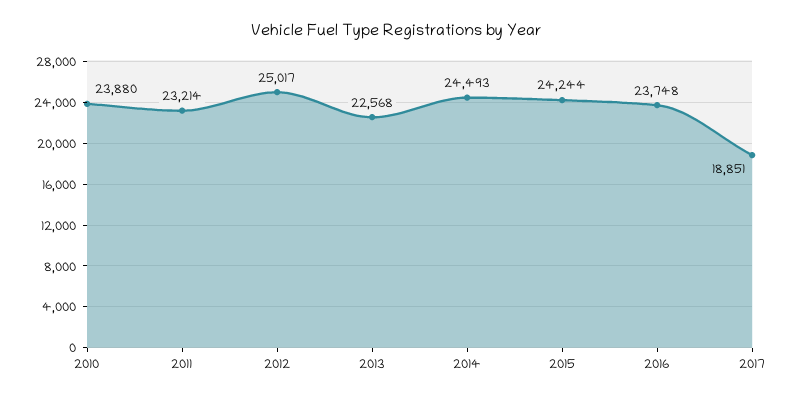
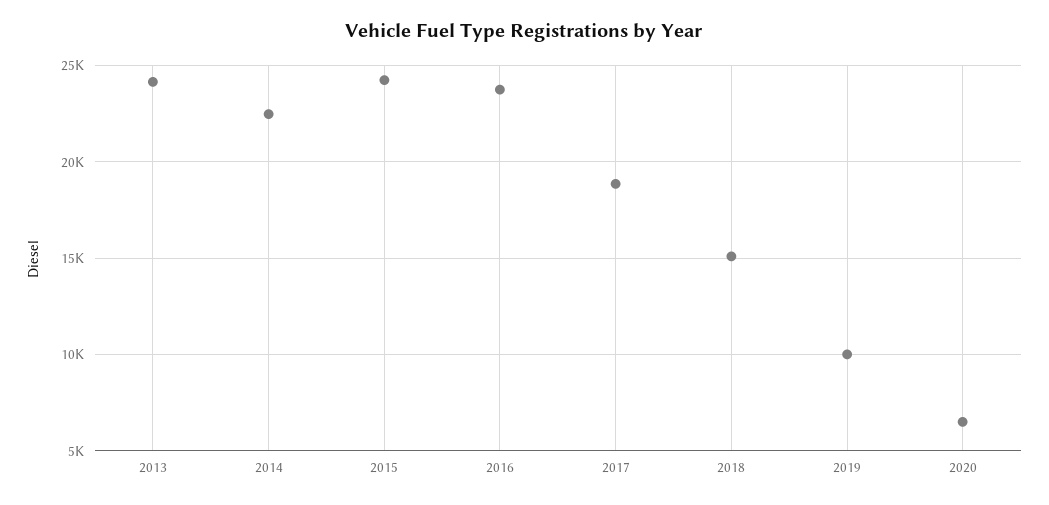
2010: 23880 -> none
2011: 23214 -> none
2012: 25017 -> none
2013: 22568 -> 24000
2014: 24493 -> 22500
2018: none -> 15000
2019: none -> 10000
2020: none -> 6500

